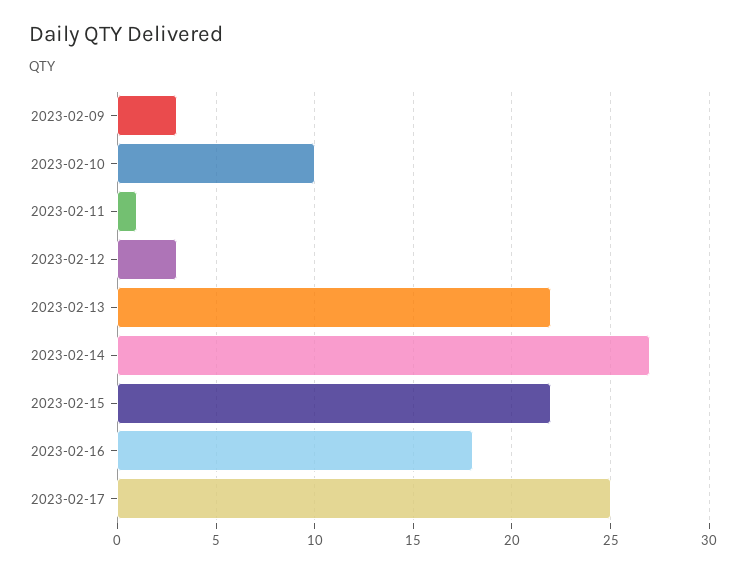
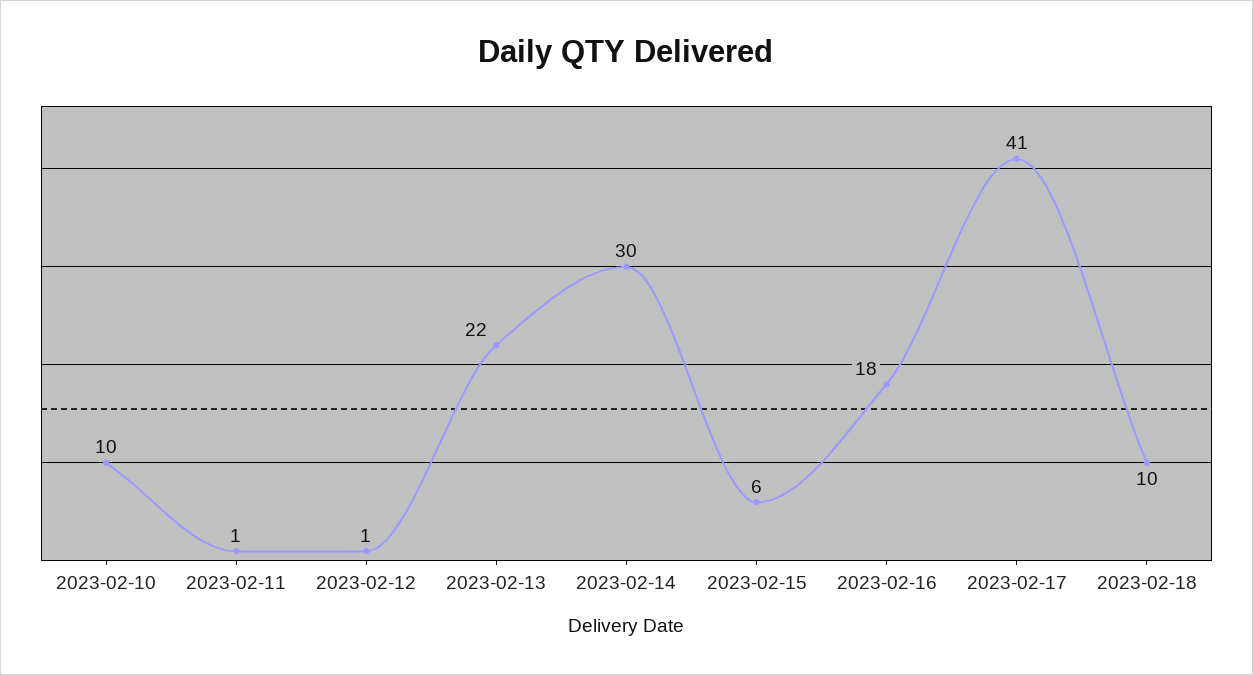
2023-02-09: 3 -> none
2023-02-12: 3 -> 1
2023-02-14: 27 -> 30
2023-02-15: 22 -> 6
2023-02-17: 25 -> 41
2023-02-18: none -> 10

